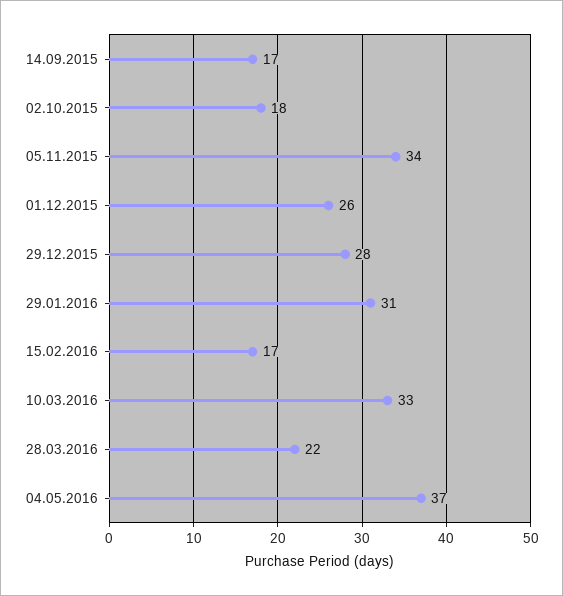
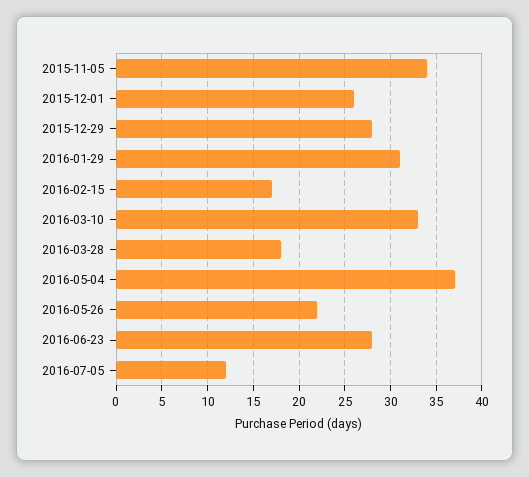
14.09.2015: 17 -> none
02.10.2015: 18 -> none
28.03.2016: 22 -> 18
2016-05-26: none -> 22
2016-06-23: none -> 28
2016-07-05: none -> 12

